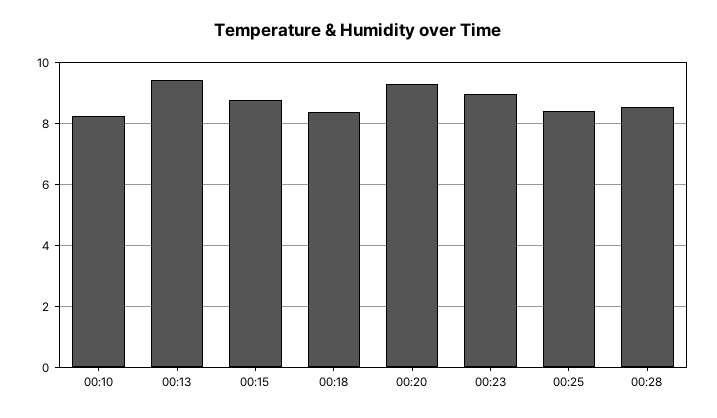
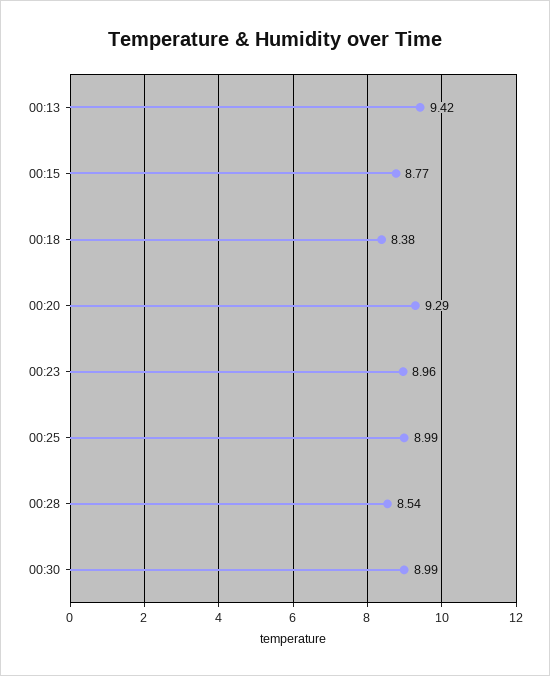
00:10: 8.2 -> none
00:25: 8.4 -> 8.99
00:30: none -> 8.99

